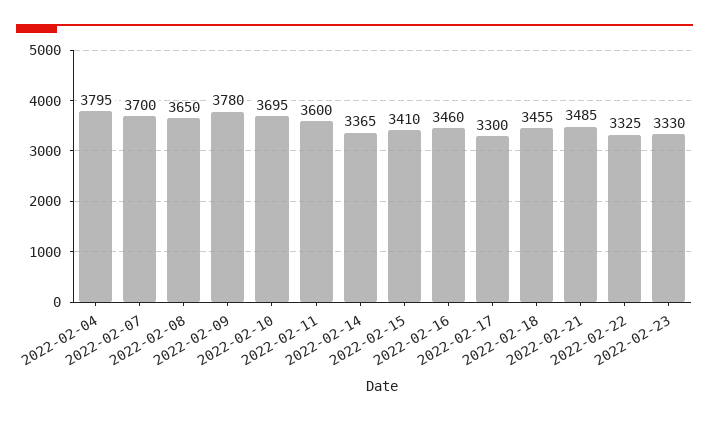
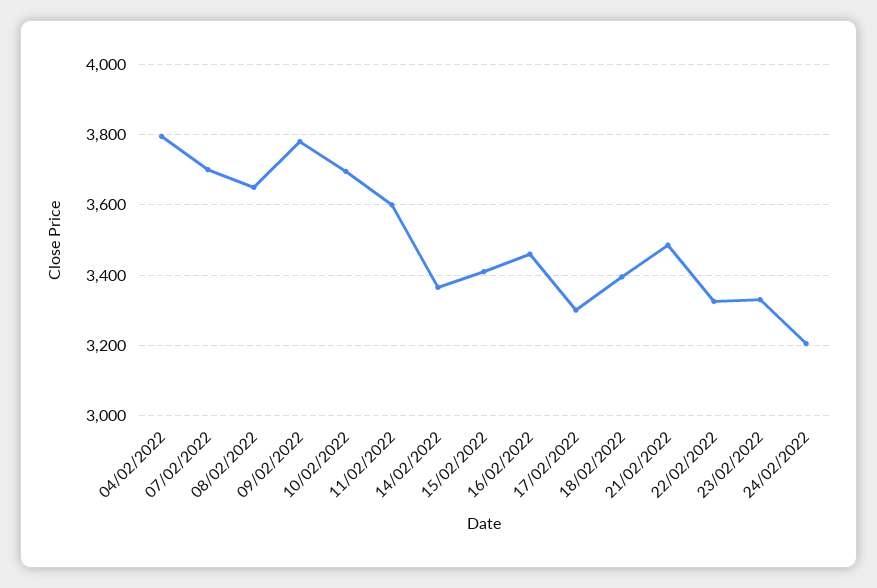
2022-02-18: 3455 -> 3400
24/02/2022: none -> 3200

